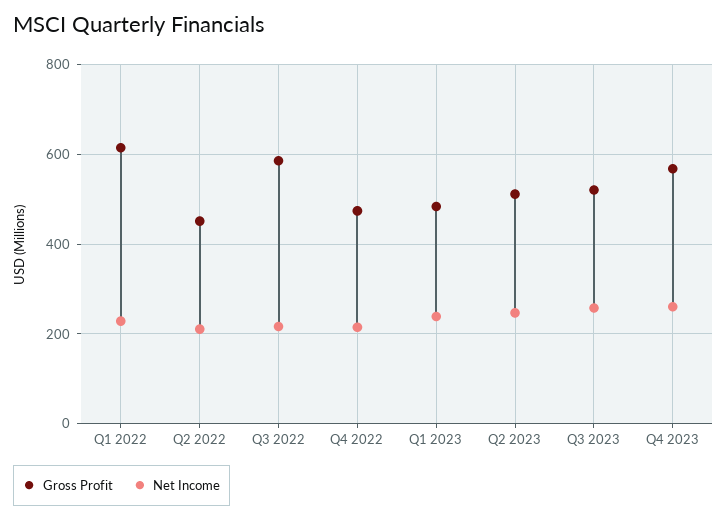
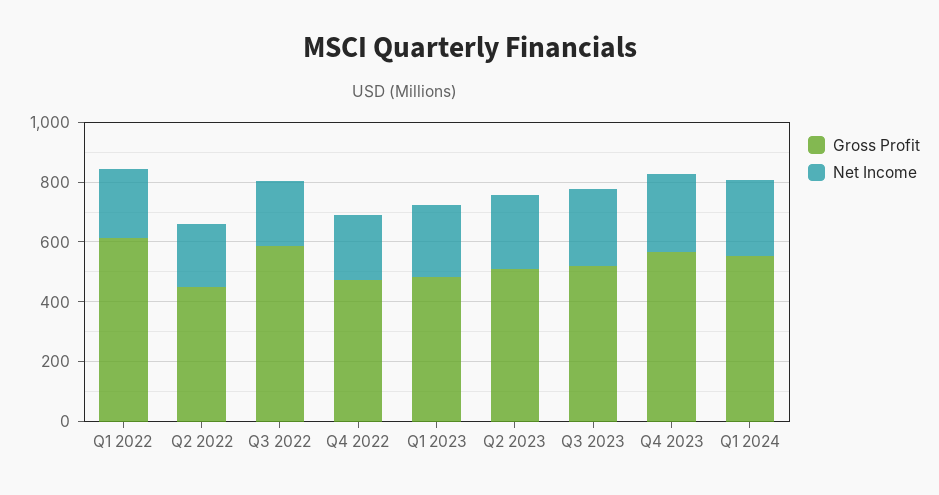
Gross Profit, Q1 2024: none -> 550
Net Income, Q1 2024: none -> 250

